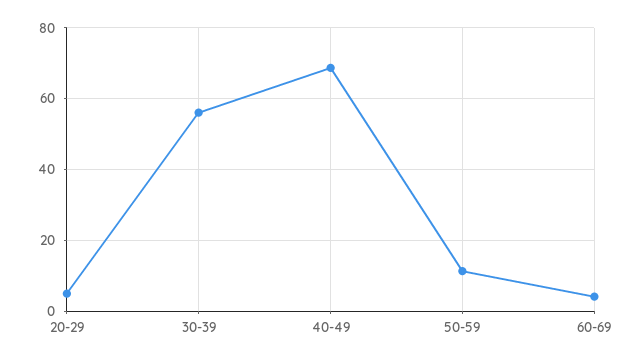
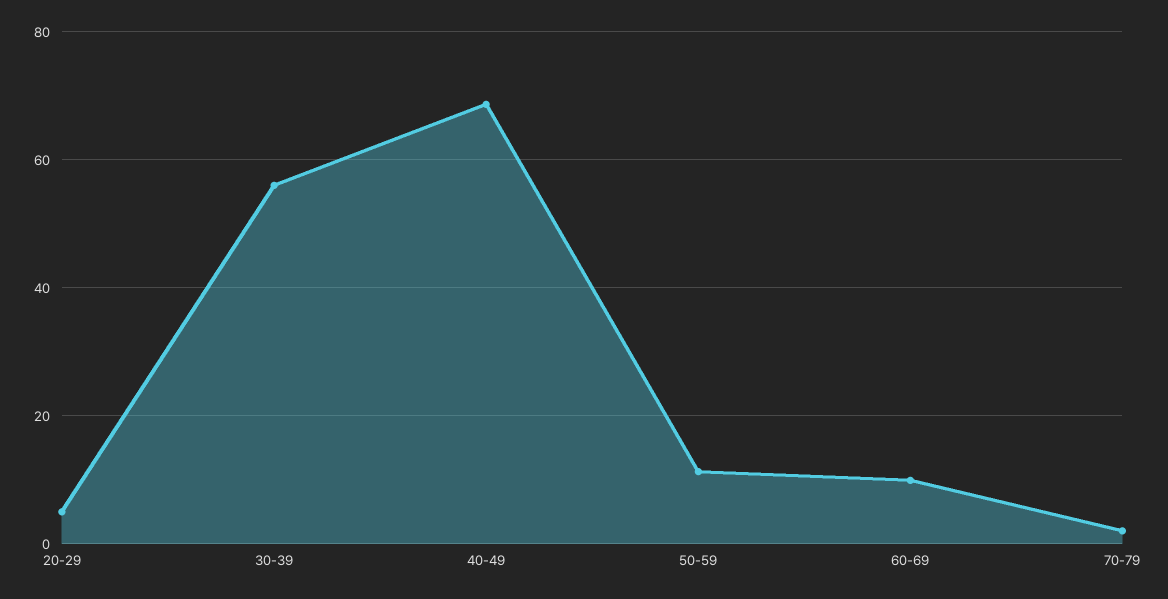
60-69: 4 -> 10
70-79: none -> 2

